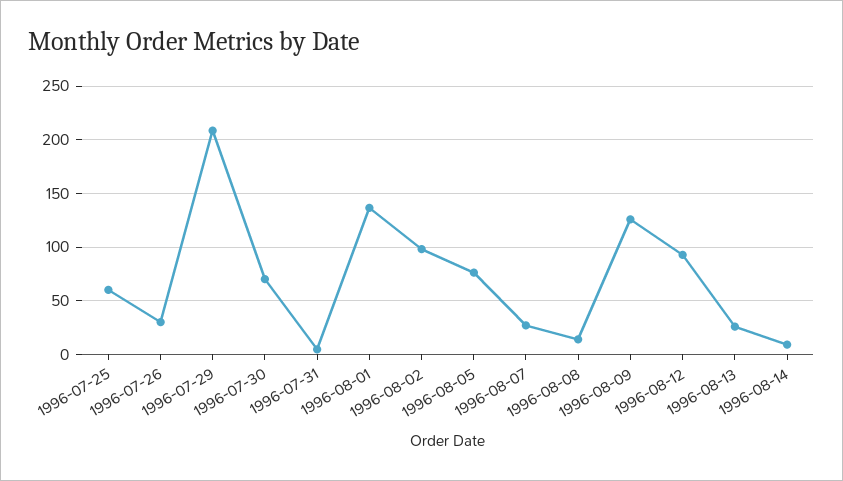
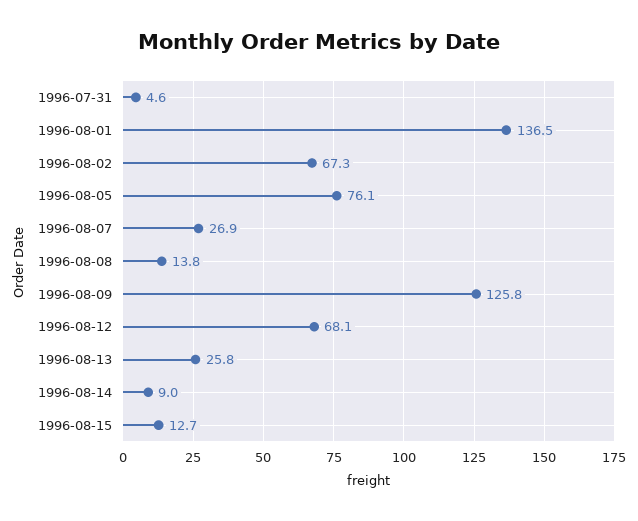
1996-07-25: 60 -> none
1996-07-26: 30 -> none
1996-07-29: 210 -> none
1996-07-30: 70 -> none
1996-08-02: 100 -> 67.3
1996-08-12: 90 -> 68.1
1996-08-15: none -> 12.7

